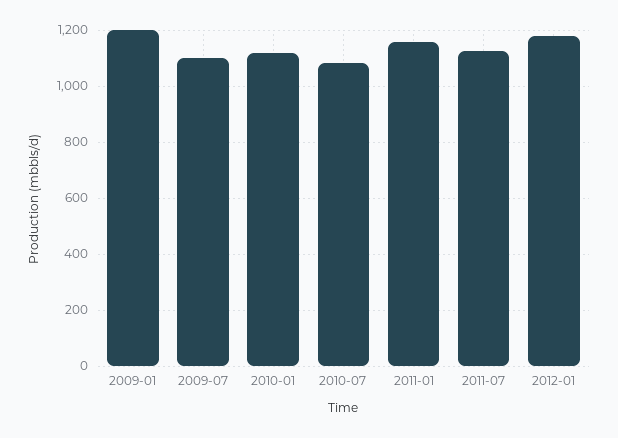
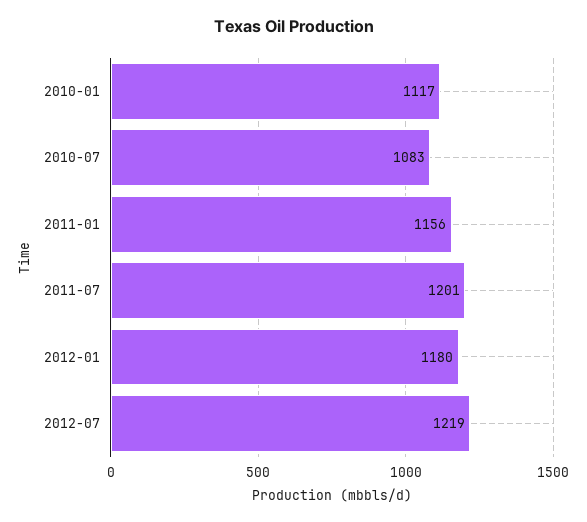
2009-01: 1200 -> none
2009-07: 1100 -> none
2011-07: 1125 -> 1201
2012-07: none -> 1219

